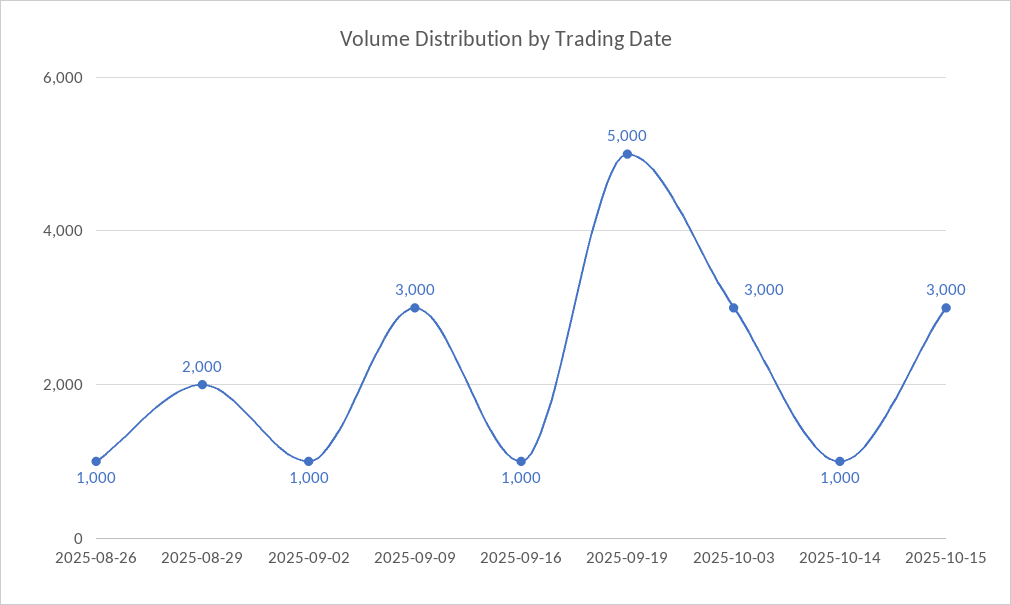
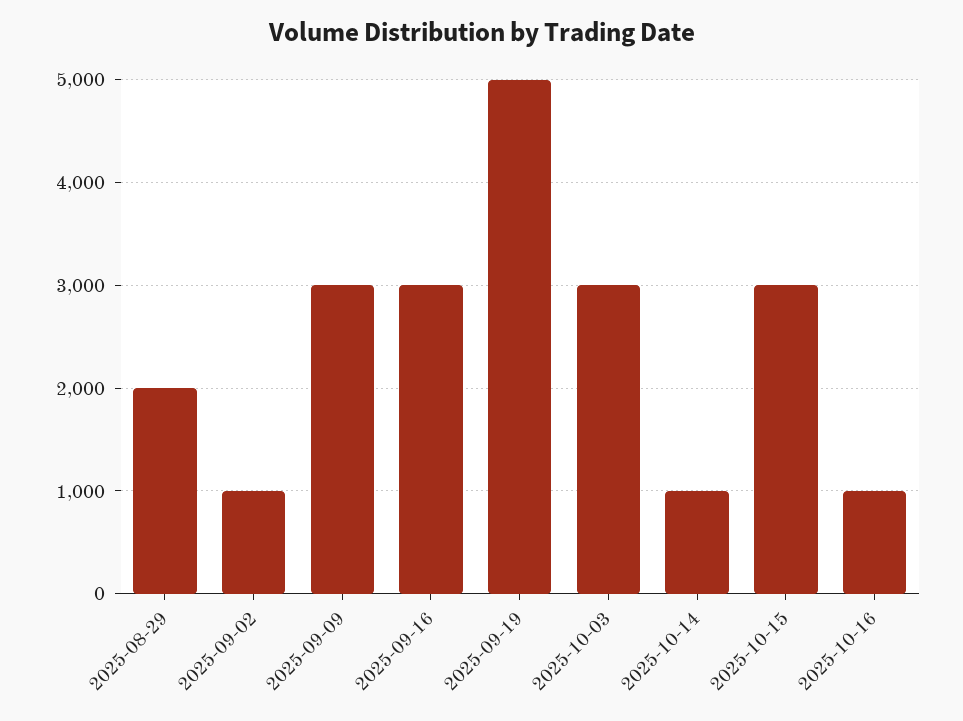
2025-08-26: 1000 -> none
2025-09-16: 1000 -> 3000
2025-10-16: none -> 1000

